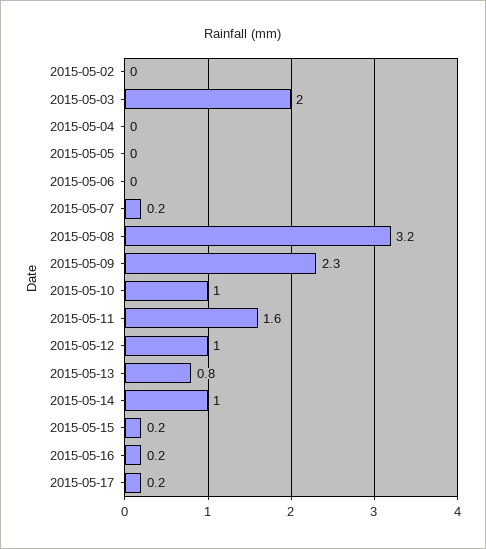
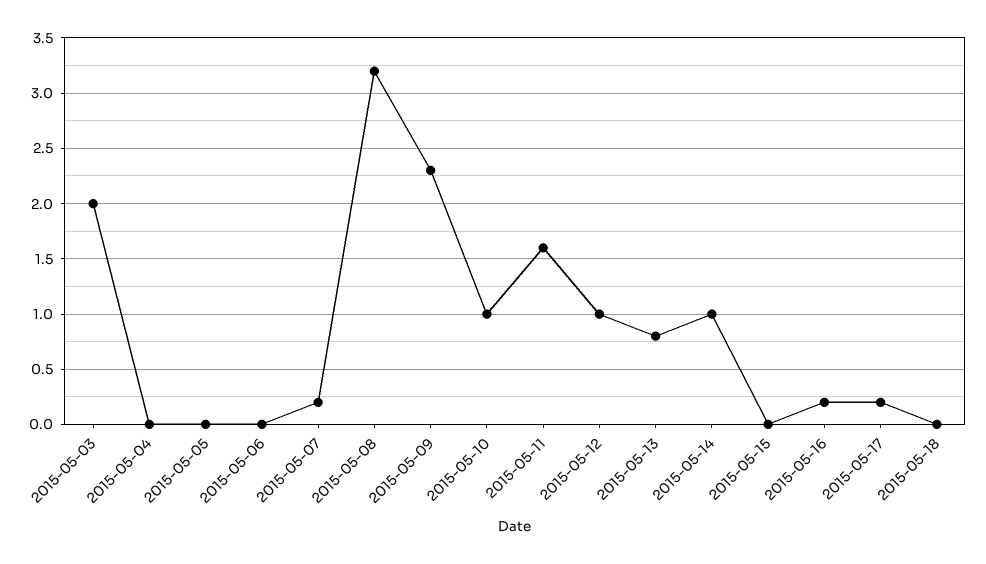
2015-05-02: 0 -> none
2015-05-15: 0.2 -> 0
2015-05-18: none -> 0

